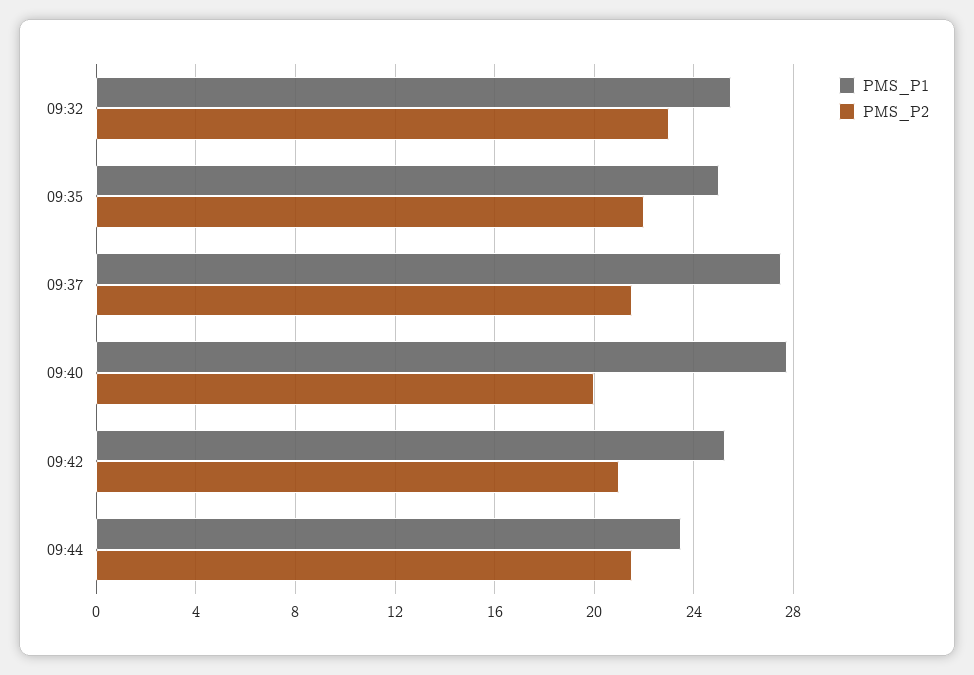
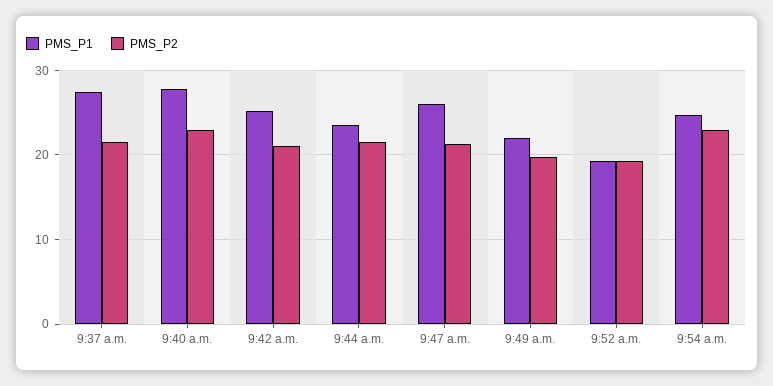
PMS_P1, 09:32: 25.5 -> none
PMS_P2, 09:32: 23 -> none
PMS_P1, 09:35: 25 -> none
PMS_P2, 09:35: 22 -> none
PMS_P2, 09:40: 20 -> 23
PMS_P1, 9:47 a.m.: none -> 26
PMS_P2, 9:47 a.m.: none -> 21
PMS_P1, 9:49 a.m.: none -> 22
PMS_P2, 9:49 a.m.: none -> 20
PMS_P1, 9:52 a.m.: none -> 19
PMS_P2, 9:52 a.m.: none -> 19
PMS_P1, 9:54 a.m.: none -> 25
PMS_P2, 9:54 a.m.: none -> 23

